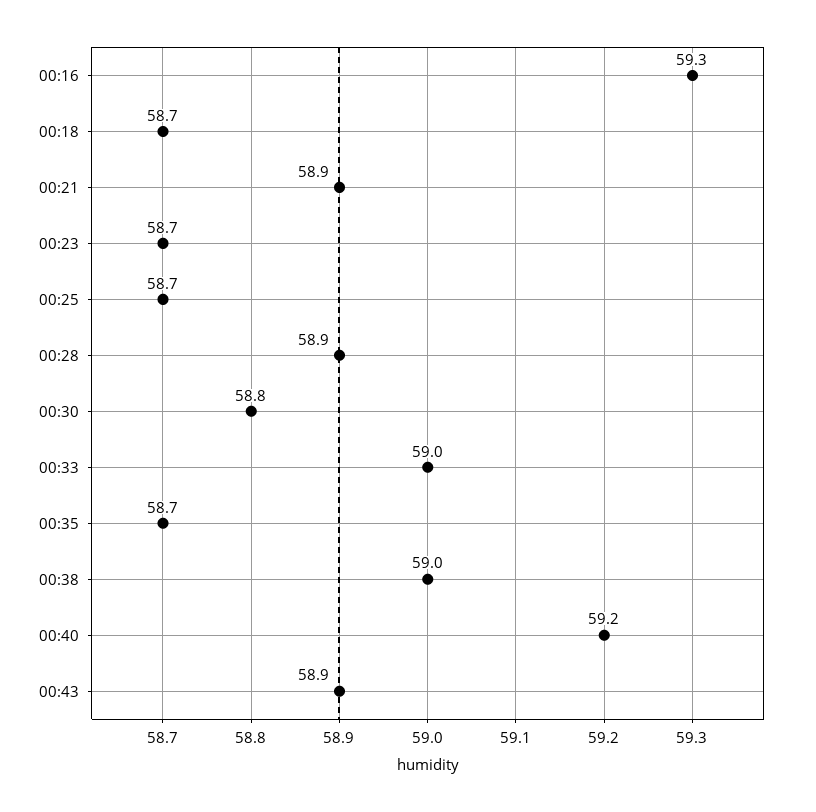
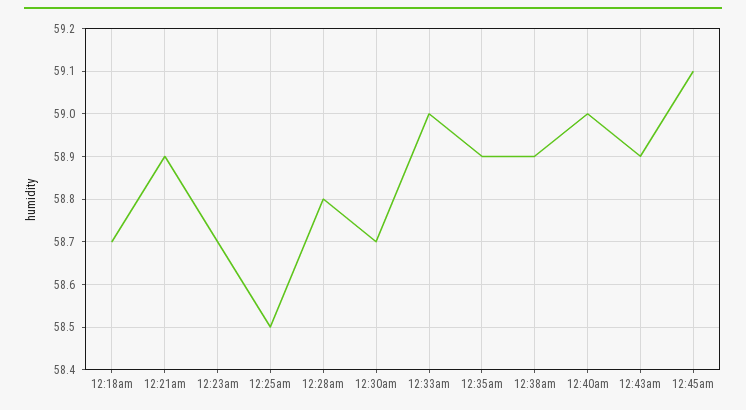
00:16: 59.3 -> none
00:25: 58.7 -> 58.5
00:28: 58.9 -> 58.8
00:30: 58.8 -> 58.7
00:35: 58.7 -> 58.9
00:38: 59 -> 58.9
00:40: 59.2 -> 59
12:45am: none -> 59.1

